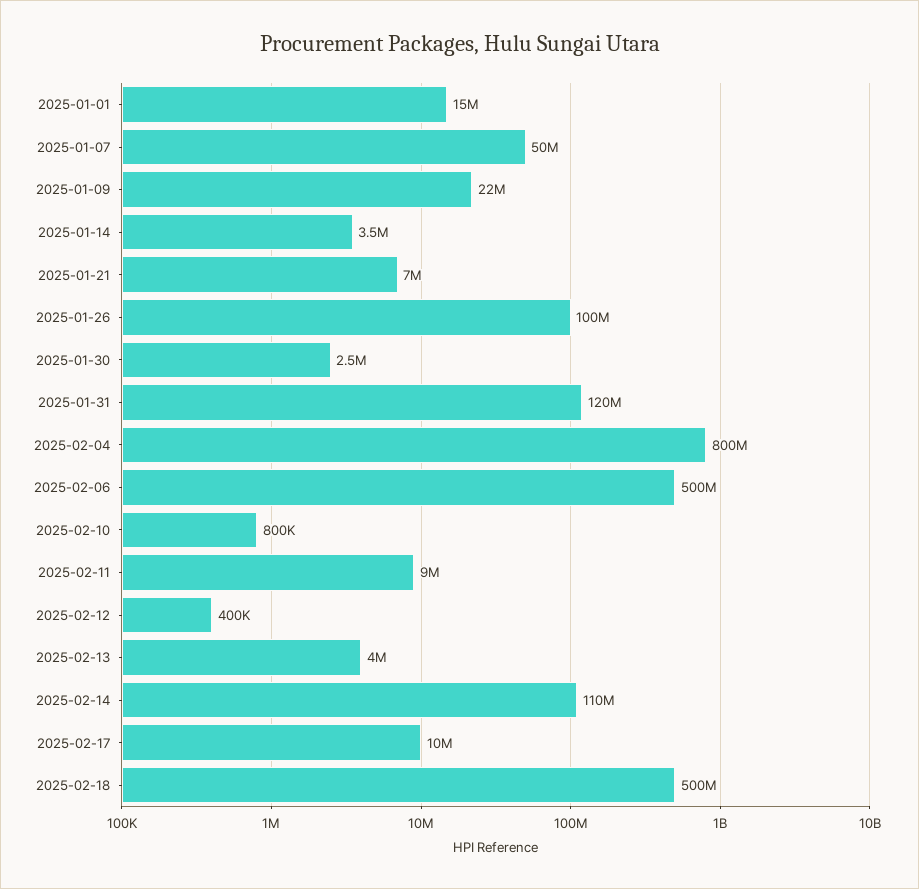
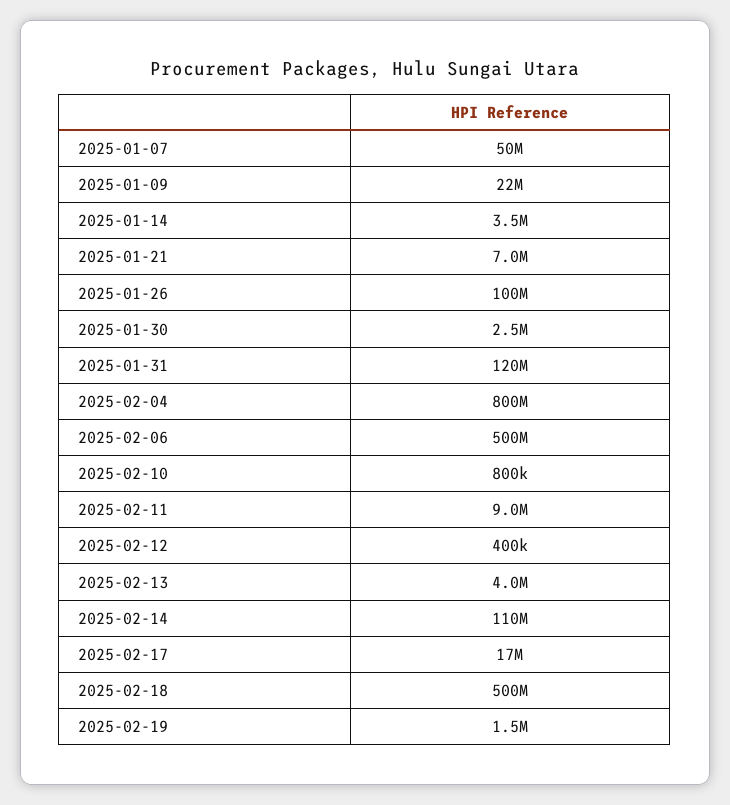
2025-01-01: 15000000 -> none
2025-02-17: 10000000 -> 17000000
2025-02-19: none -> 1500000

